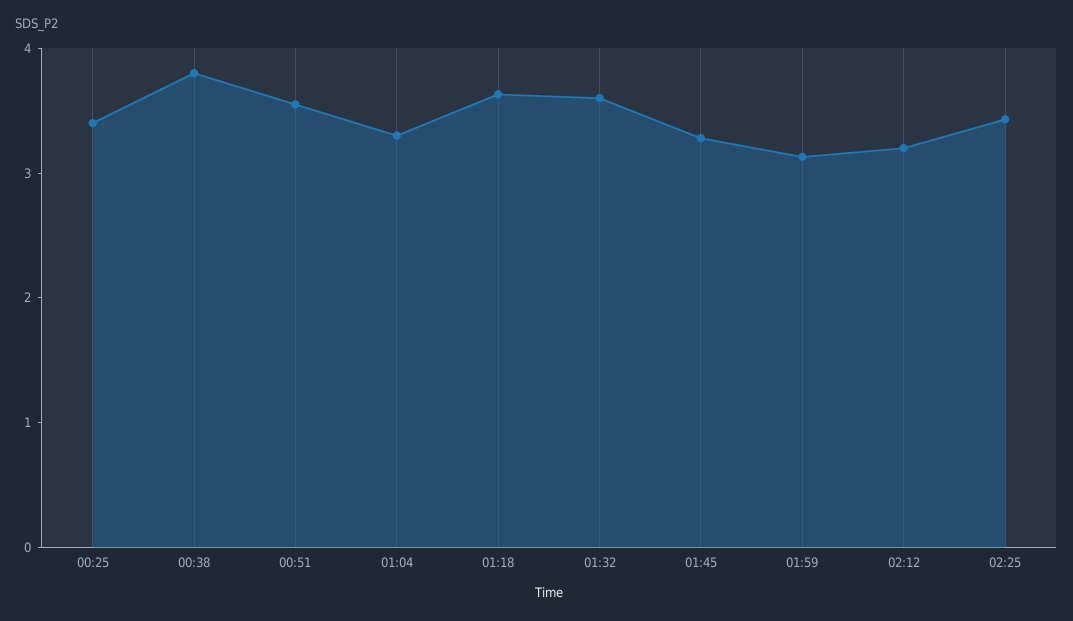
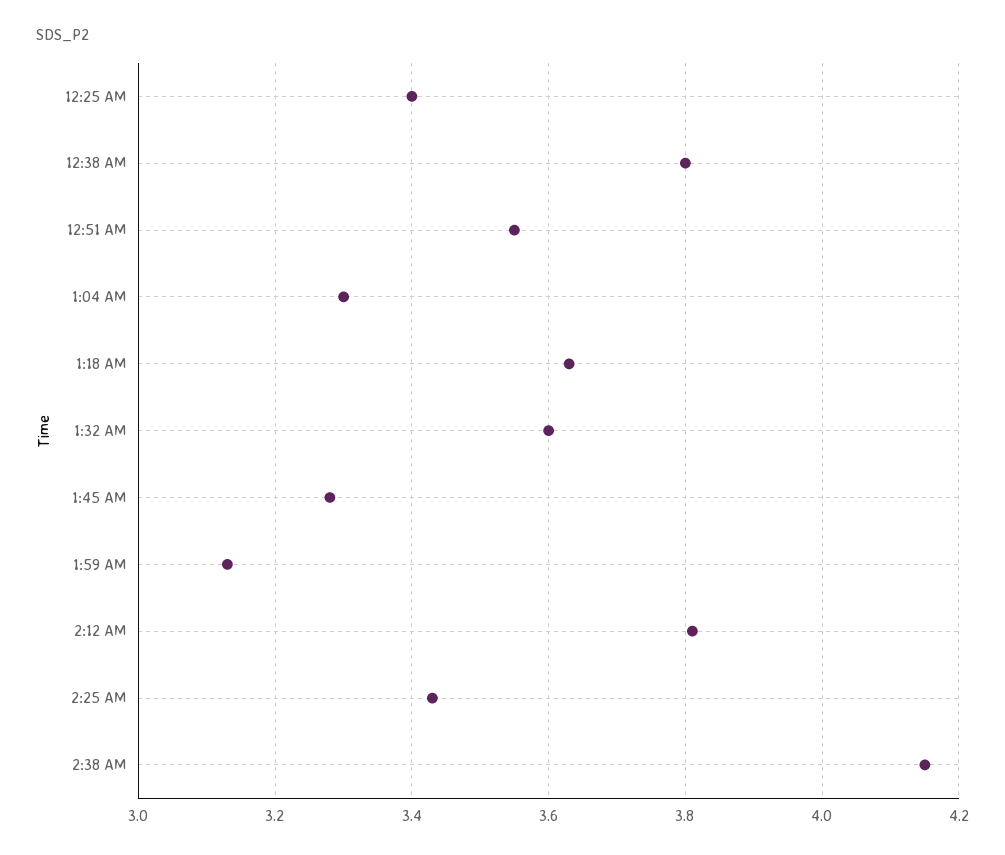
02:12: 3.2 -> 3.8
2:38 AM: none -> 4.15

